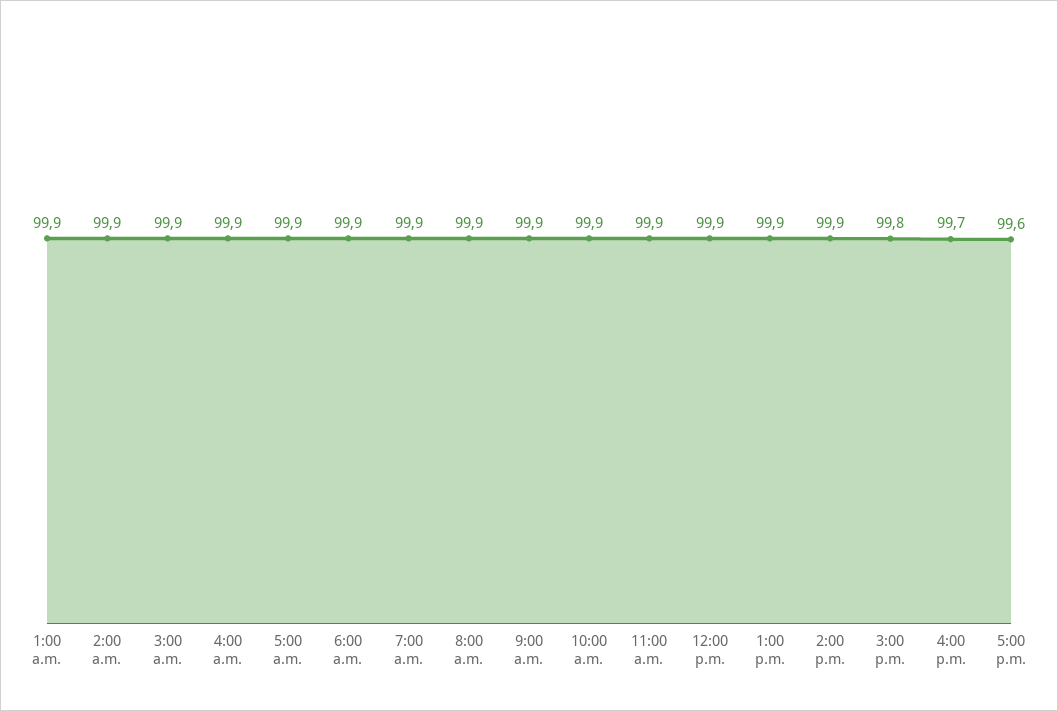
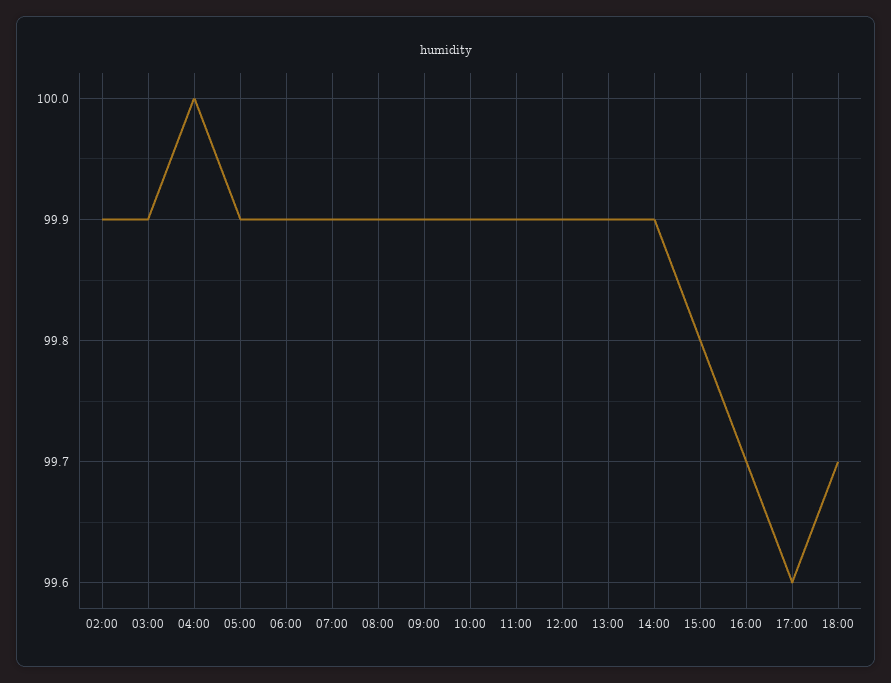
1:00 a.m.: 99.9 -> none
4:00 a.m.: 99.9 -> 100
18:00: none -> 99.7

